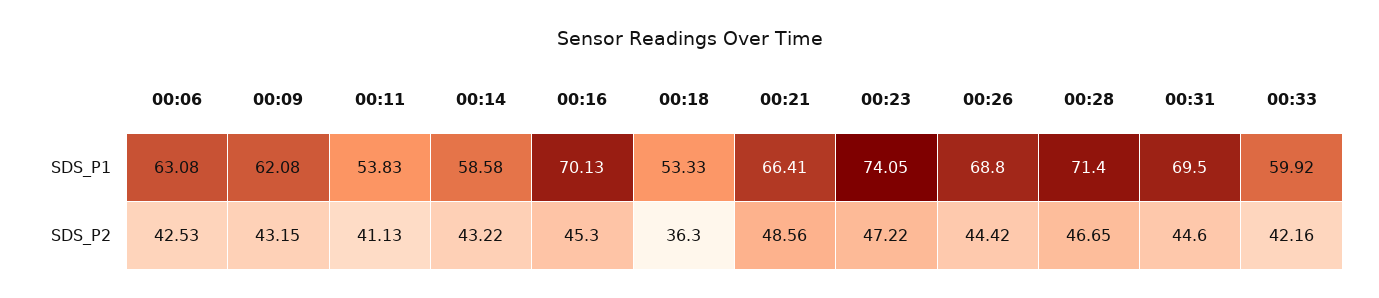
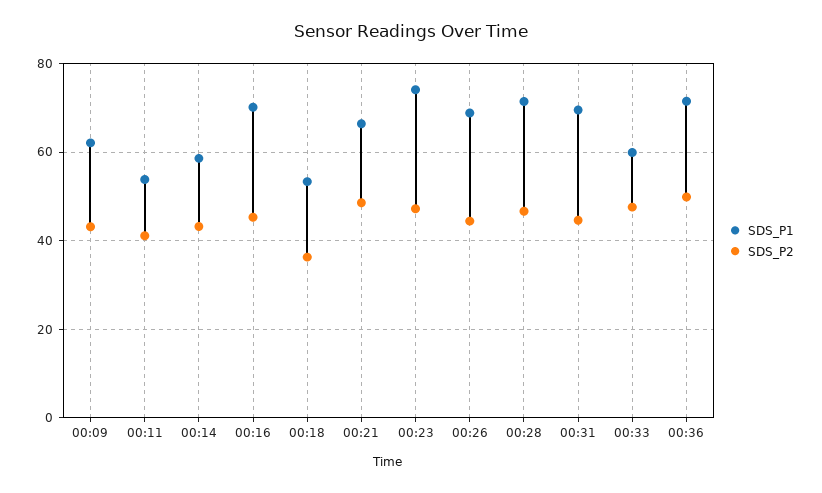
SDS_P1, 00:06: 63.08 -> none
SDS_P2, 00:06: 42.53 -> none
SDS_P2, 00:33: 42.16 -> 48
SDS_P1, 00:36: none -> 72
SDS_P2, 00:36: none -> 50

